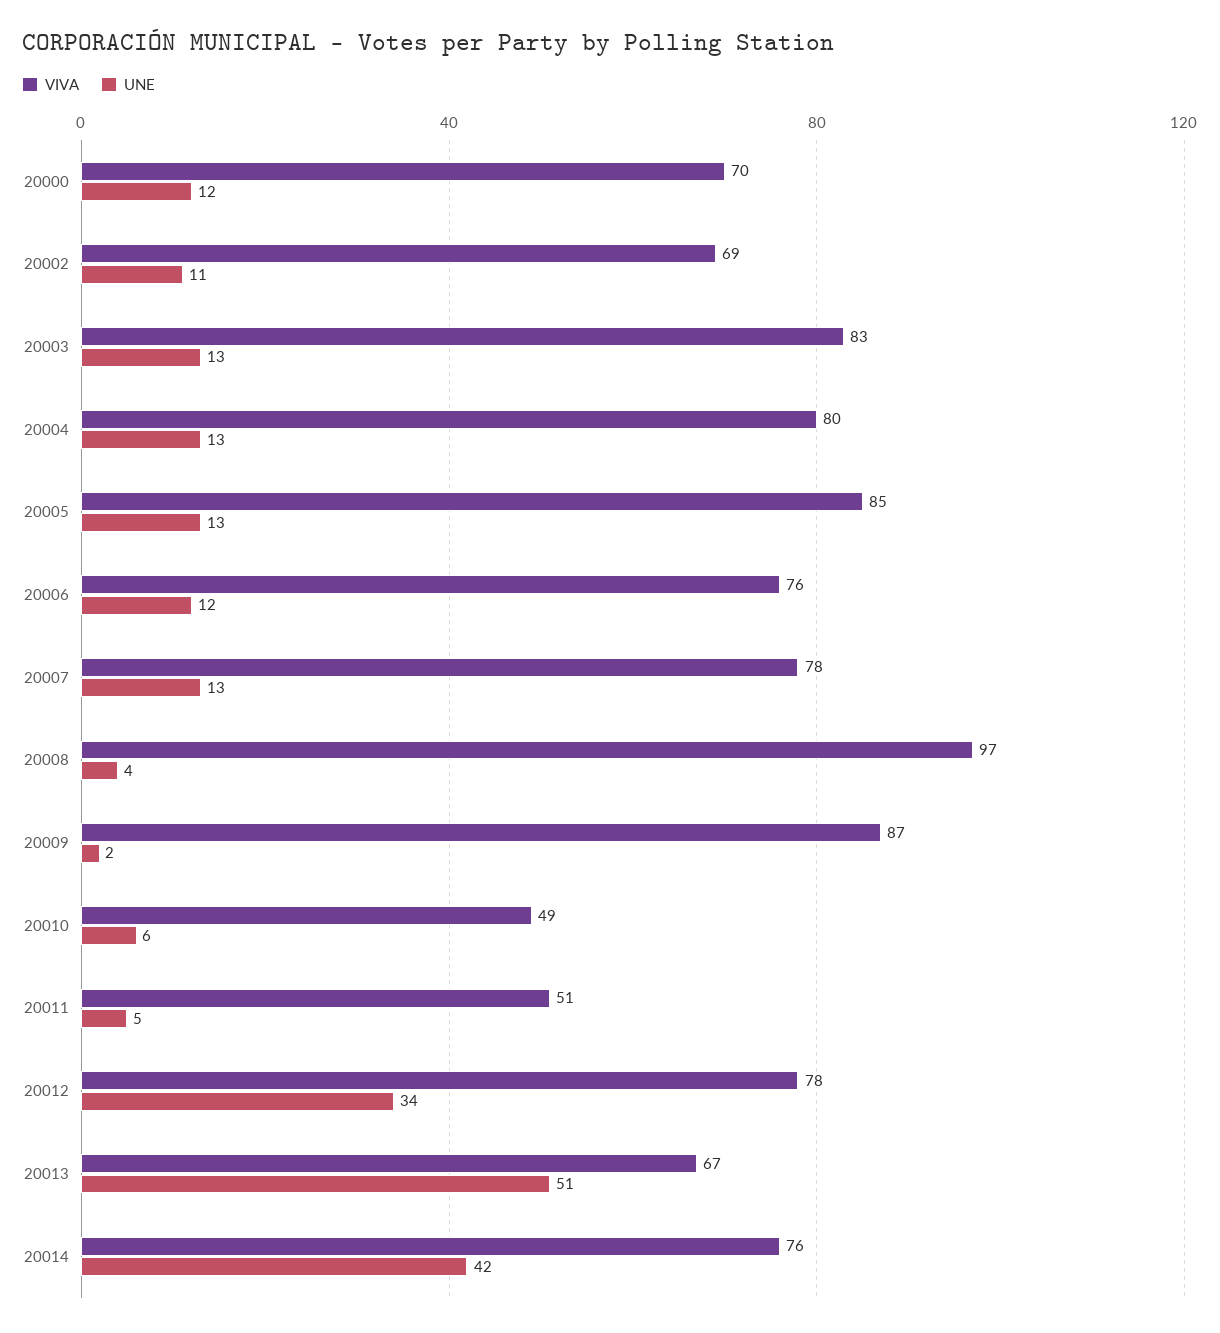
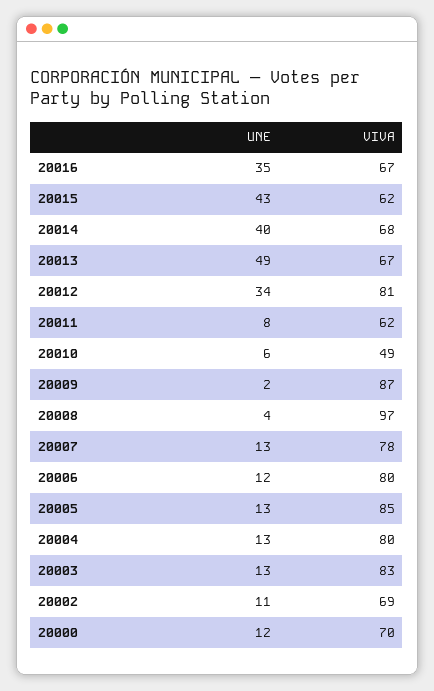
VIVA, 20006: 76 -> 80
VIVA, 20011: 51 -> 62
UNE, 20011: 5 -> 8
VIVA, 20012: 78 -> 81
UNE, 20013: 51 -> 49
VIVA, 20014: 76 -> 68
UNE, 20014: 42 -> 40
UNE, 20016: none -> 35
VIVA, 20016: none -> 67
UNE, 20015: none -> 43
VIVA, 20015: none -> 62

